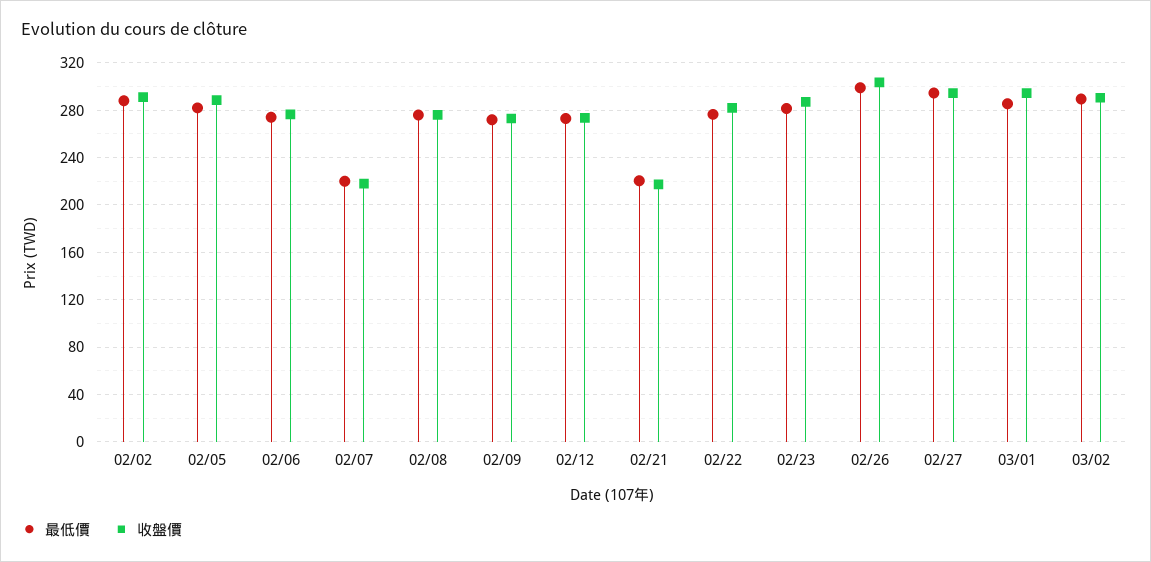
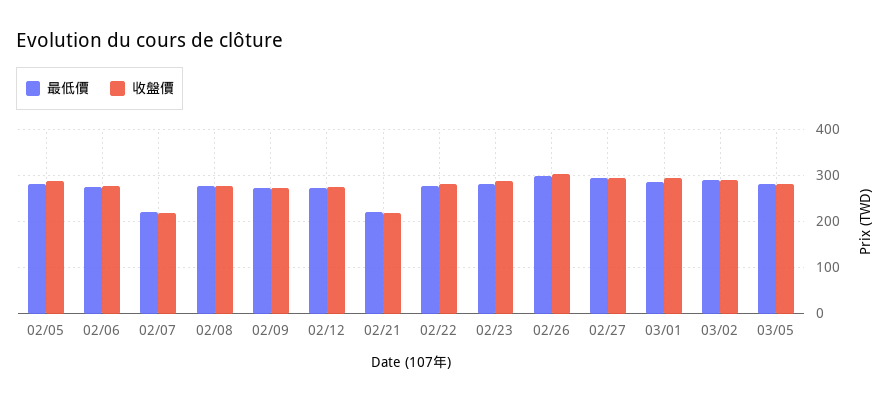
最低價, 02/02: 290 -> none
收盤價, 02/02: 290 -> none
最低價, 03/05: none -> 280
收盤價, 03/05: none -> 280

